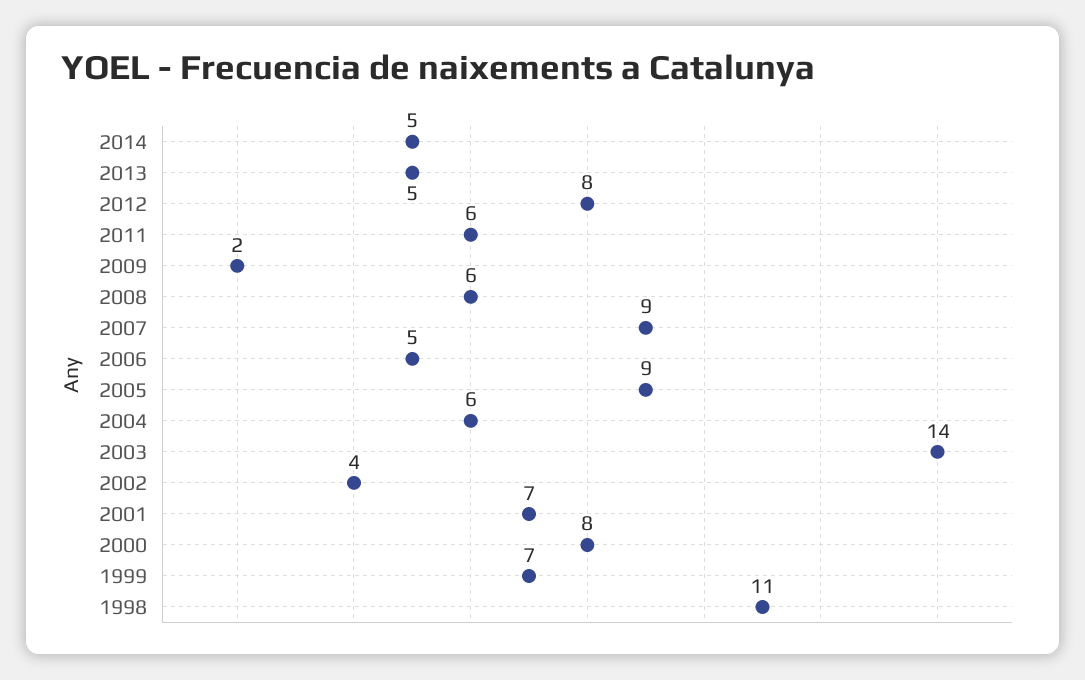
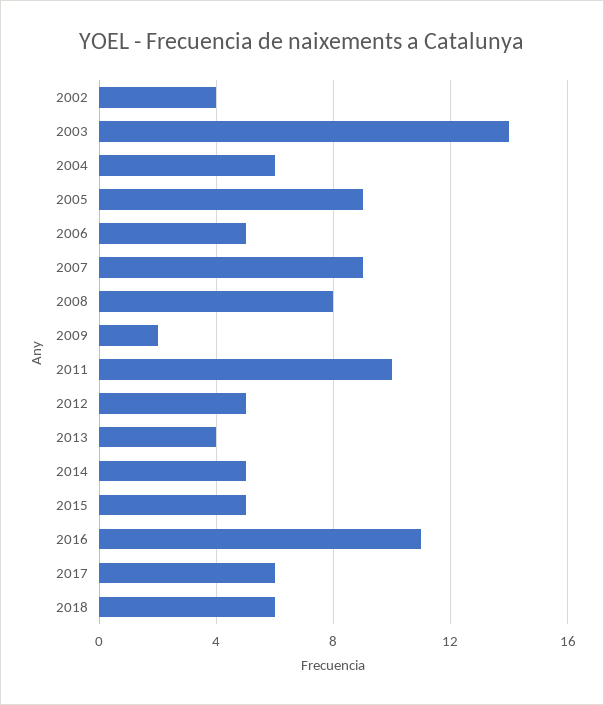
2013: 5 -> 4
2012: 8 -> 5
2011: 6 -> 10
2008: 6 -> 8
2001: 7 -> none
2000: 8 -> none
1999: 7 -> none
1998: 11 -> none
2015: none -> 5
2016: none -> 11
2017: none -> 6
2018: none -> 6

